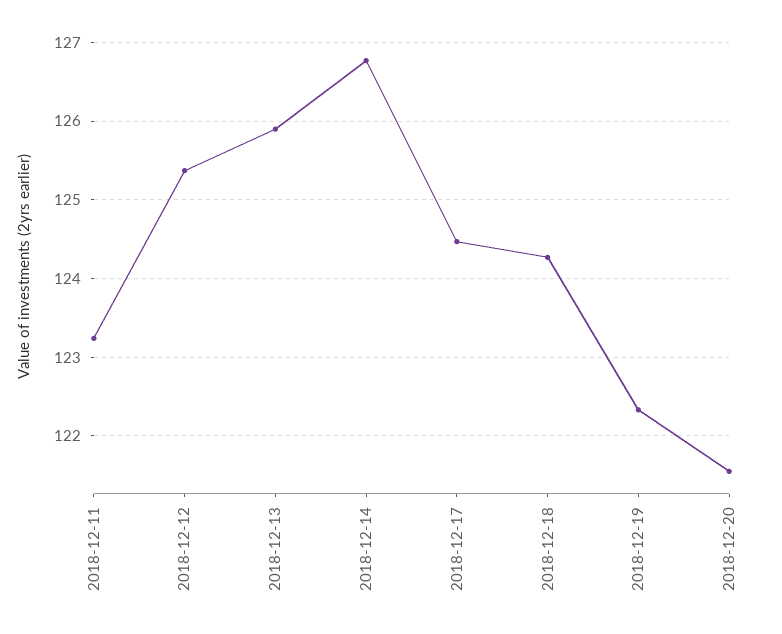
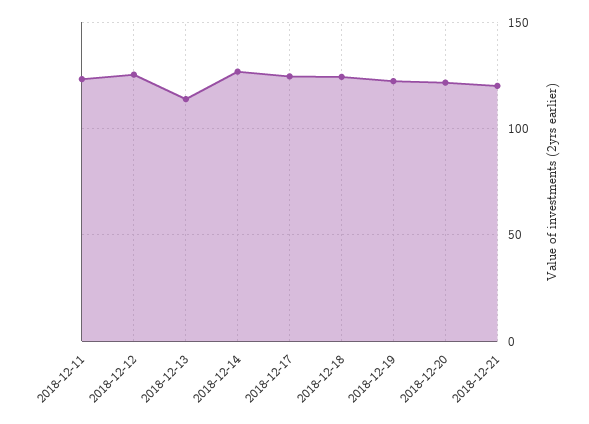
2018-12-13: 125.9 -> 115
2018-12-21: none -> 120

